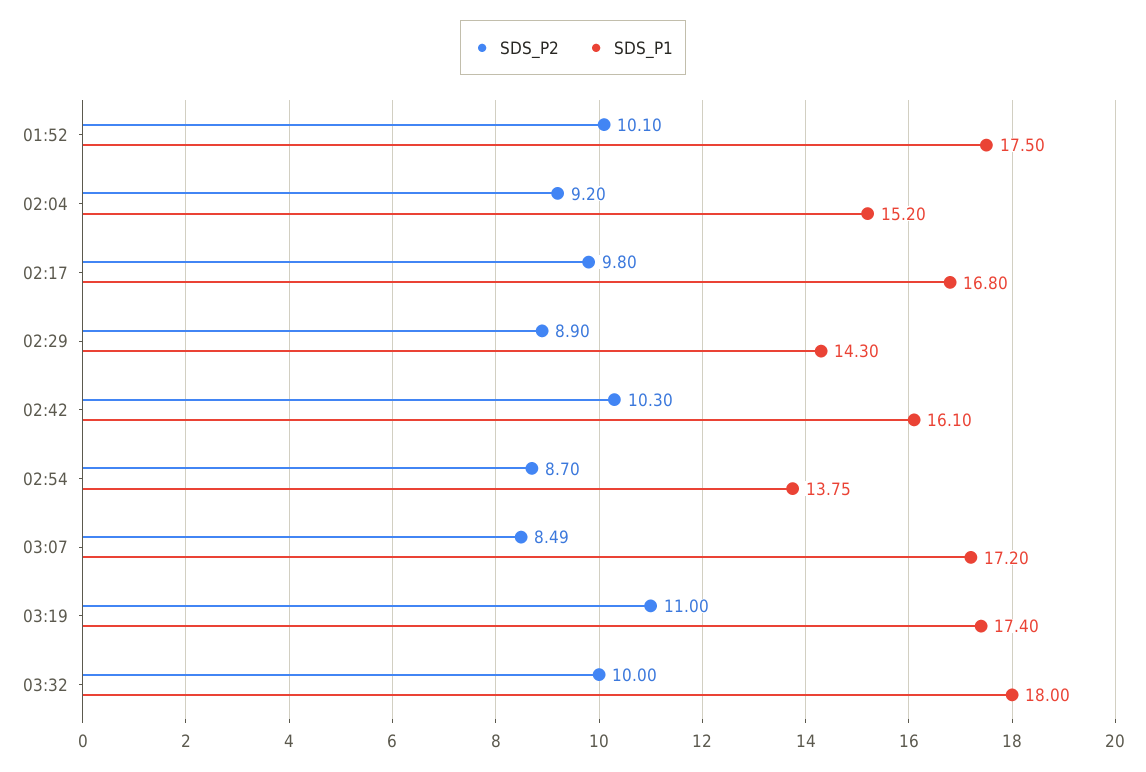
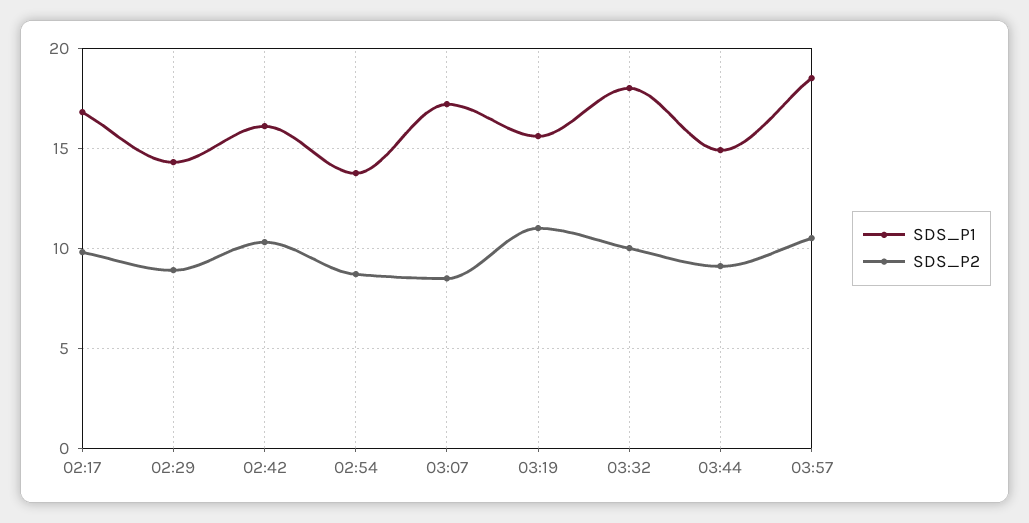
SDS_P2, 01:52: 10.1 -> none
SDS_P1, 01:52: 17.5 -> none
SDS_P2, 02:04: 9.2 -> none
SDS_P1, 02:04: 15.2 -> none
SDS_P1, 03:19: 17.4 -> 15.5
SDS_P1, 03:44: none -> 15
SDS_P2, 03:44: none -> 9
SDS_P1, 03:57: none -> 18.5
SDS_P2, 03:57: none -> 10.5

